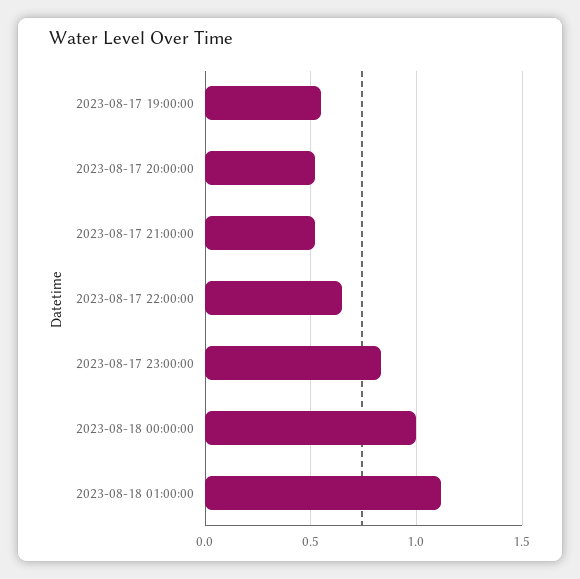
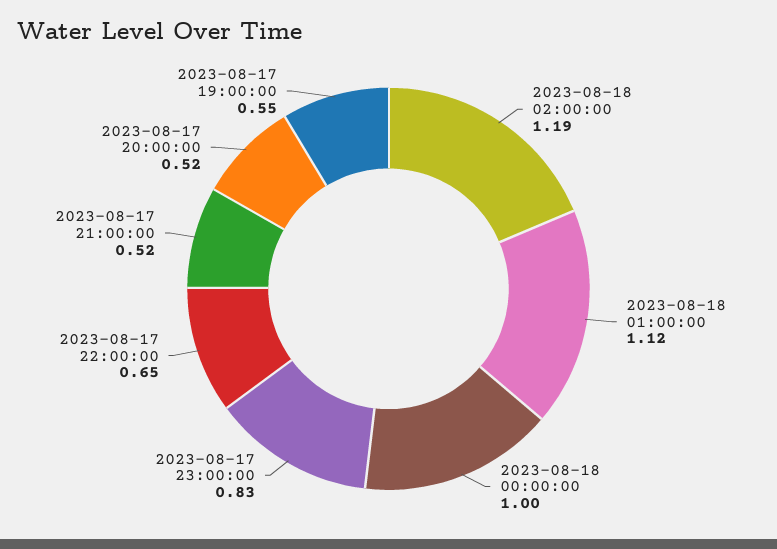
2023-08-18 02:00:00: none -> 1.19

